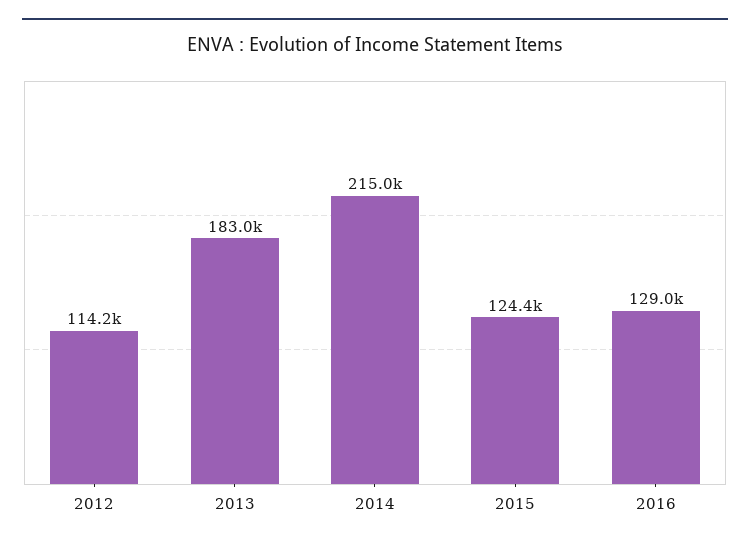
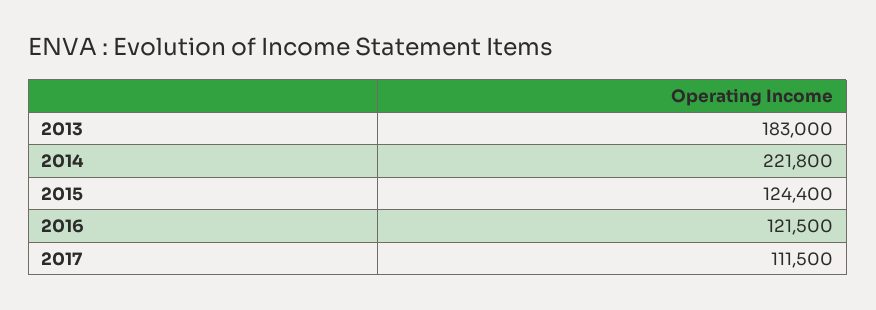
2012: 114200 -> none
2014: 215000 -> 221800
2016: 129000 -> 121500
2017: none -> 111500

